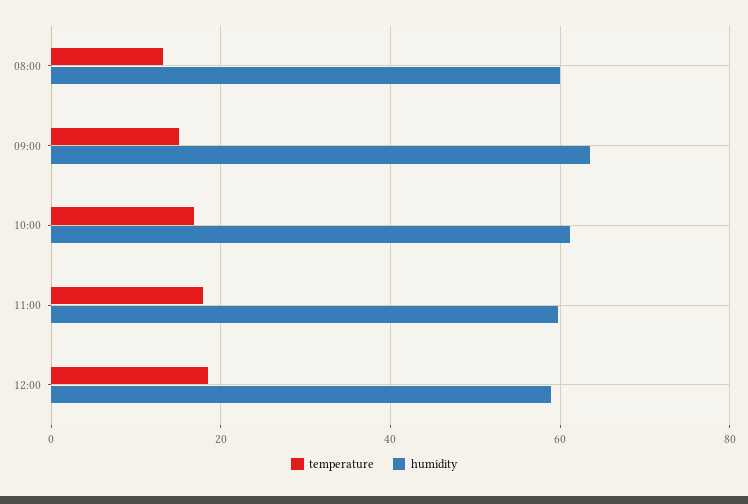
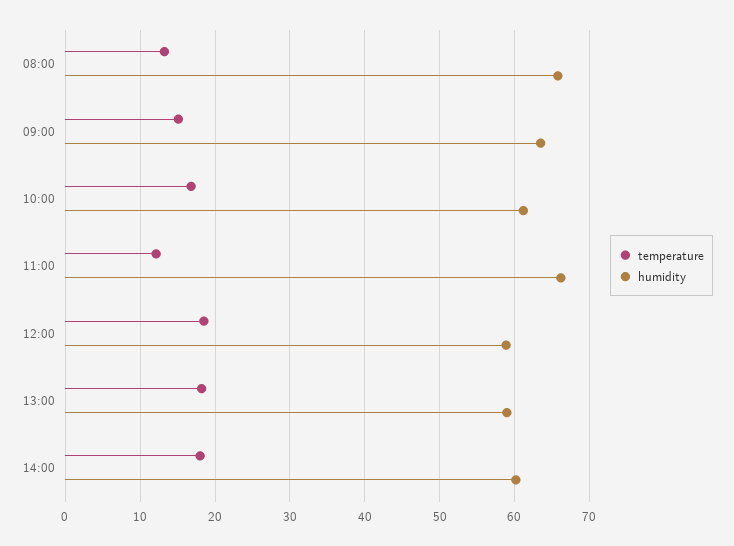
humidity, 08:00: 60 -> 66
temperature, 11:00: 18 -> 12
humidity, 11:00: 60 -> 66
temperature, 13:00: none -> 18
humidity, 13:00: none -> 59
temperature, 14:00: none -> 18
humidity, 14:00: none -> 60

